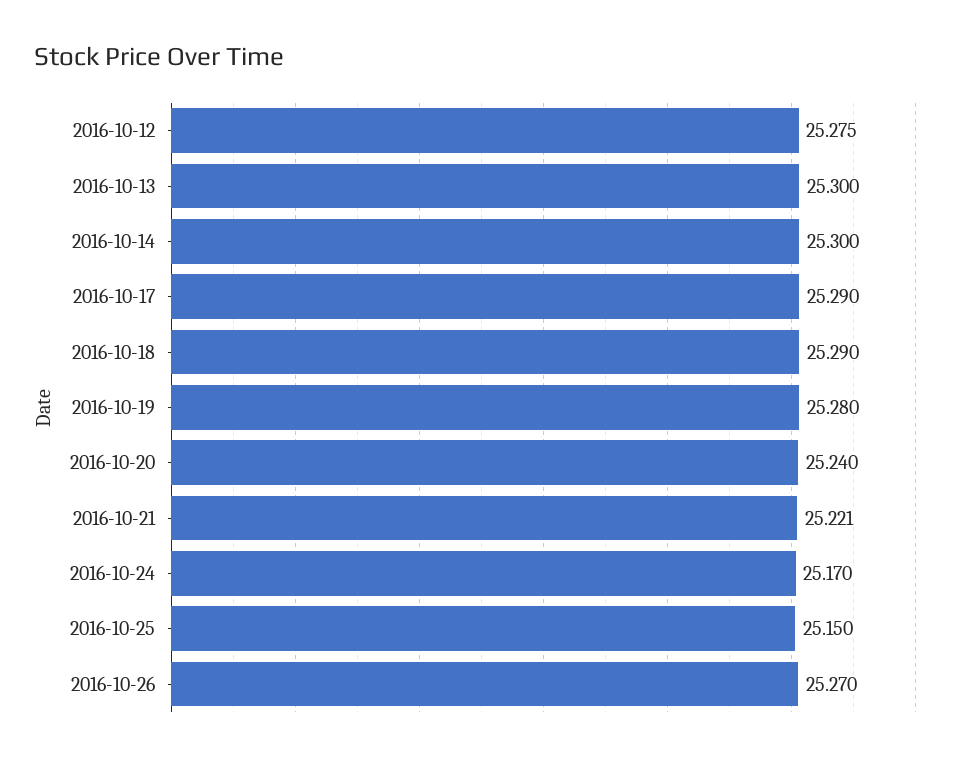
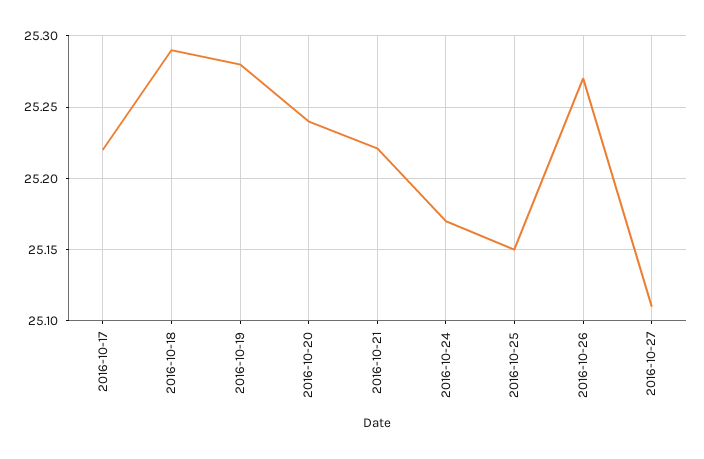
2016-10-12: 25.275 -> none
2016-10-13: 25.3 -> none
2016-10-14: 25.3 -> none
2016-10-17: 25.29 -> 25.22
2016-10-27: none -> 25.11

